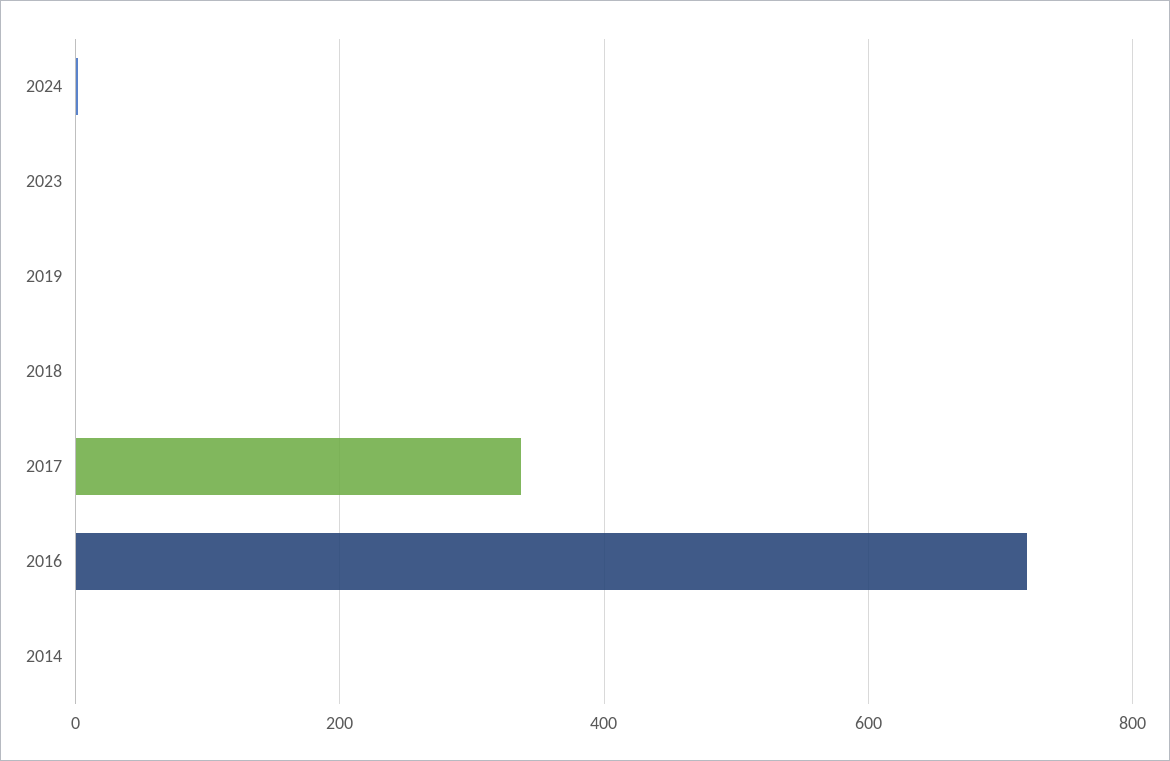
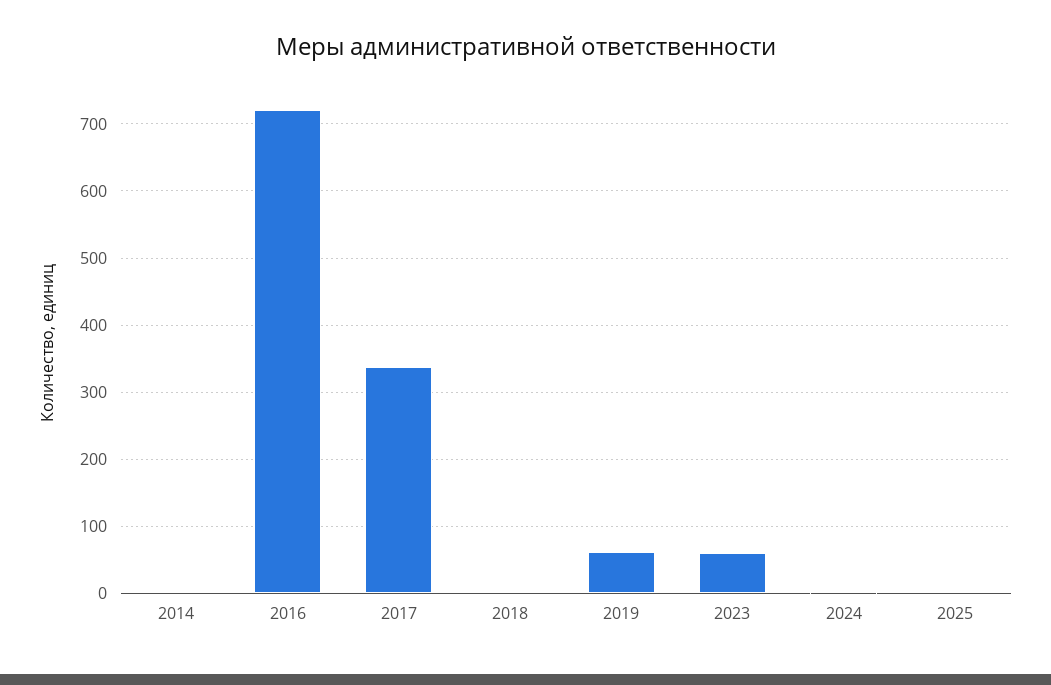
2023: 0 -> 60
2019: 0 -> 60
2025: none -> 0

